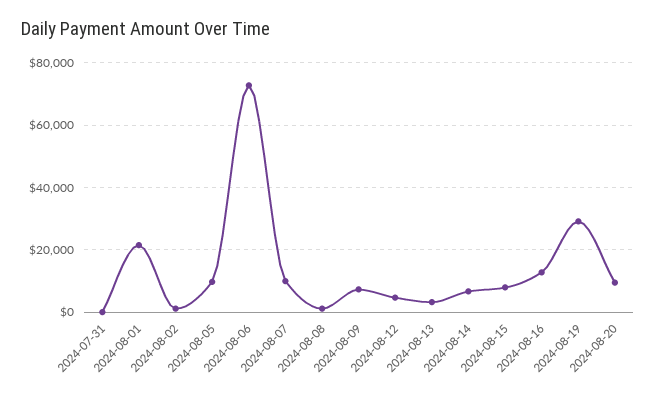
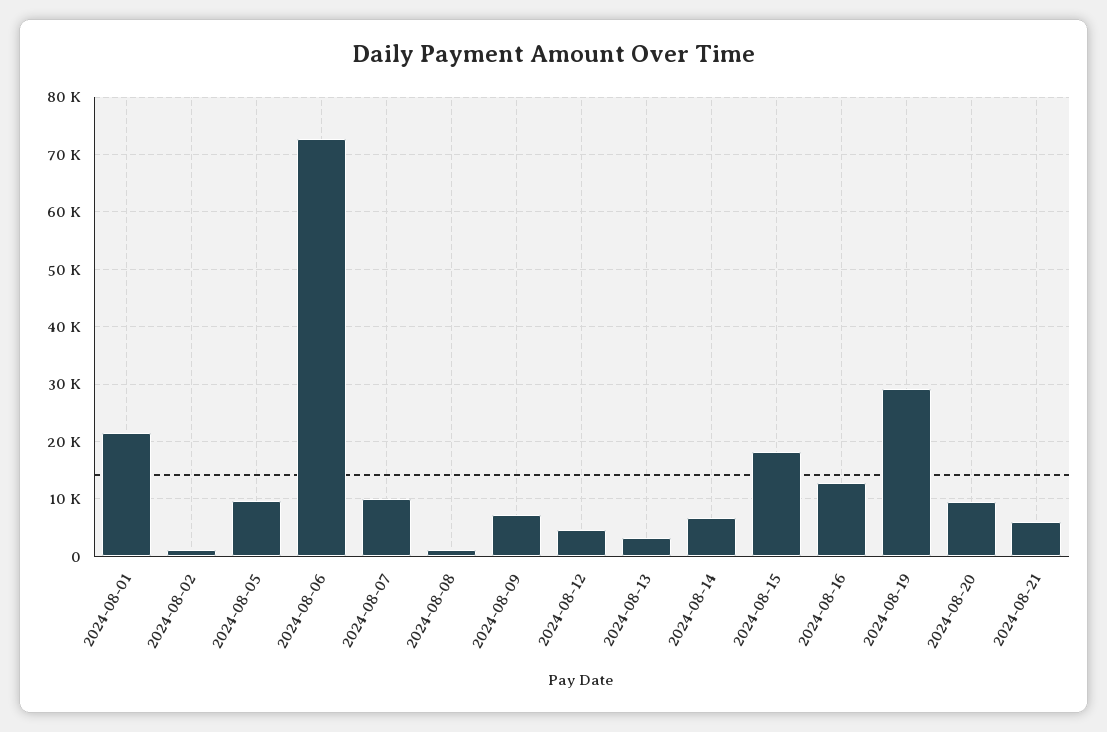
2024-07-31: 0 -> none
2024-08-15: 8000 -> 18000
2024-08-21: none -> 6000

